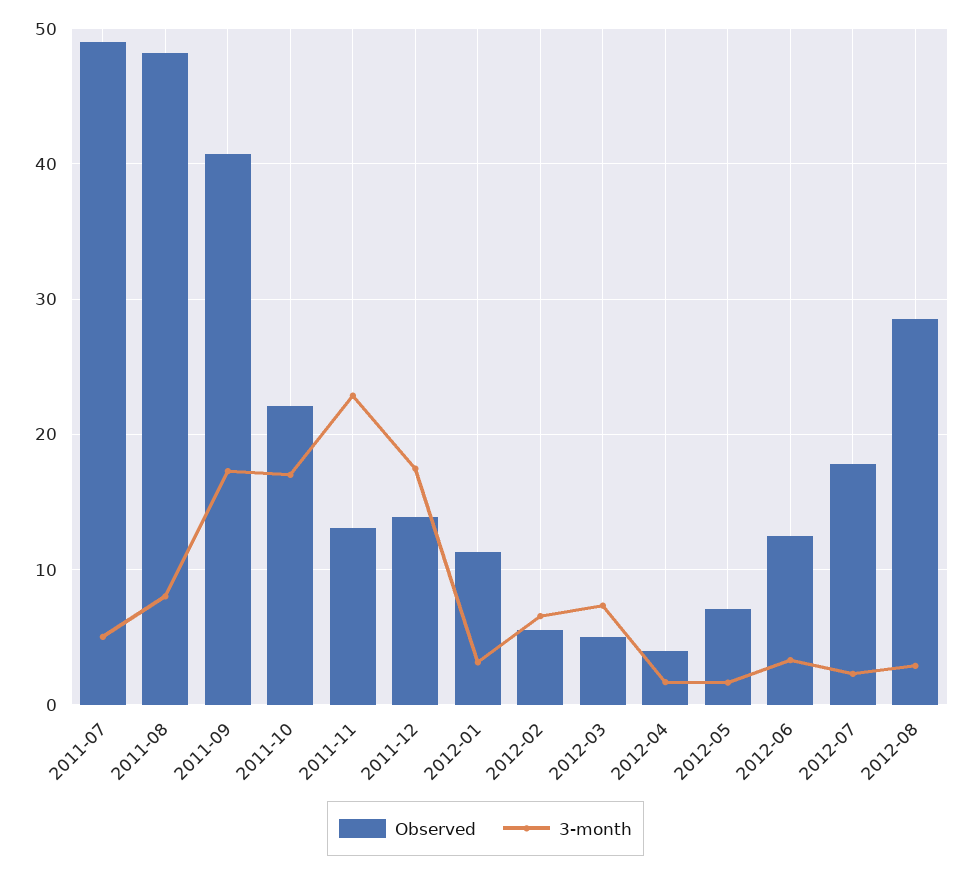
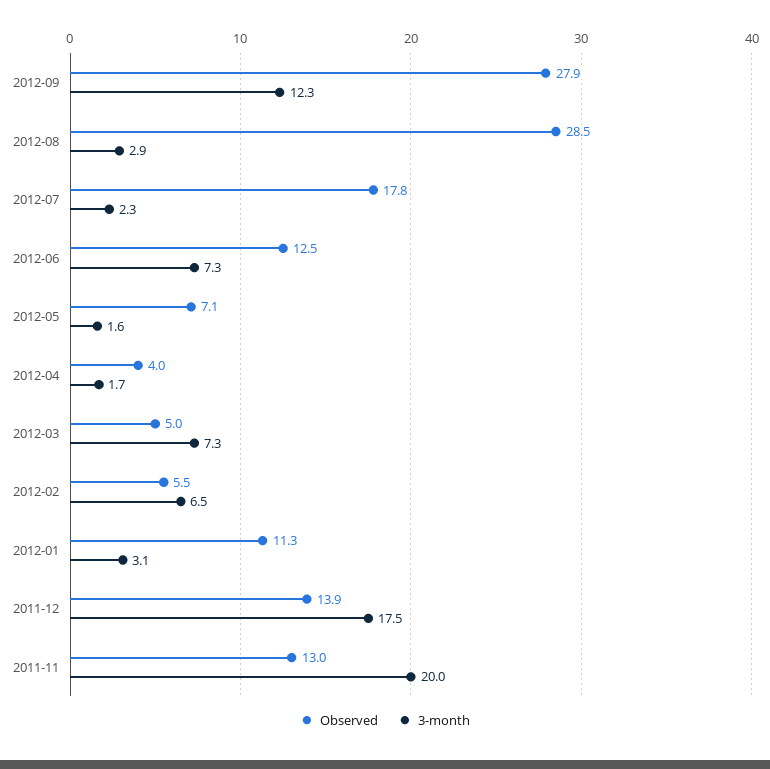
Observed, 2011-07: 49 -> none
3-month, 2011-07: 5 -> none
Observed, 2011-08: 48 -> none
3-month, 2011-08: 8 -> none
Observed, 2011-09: 41 -> none
3-month, 2011-09: 17 -> none
Observed, 2011-10: 22 -> none
3-month, 2011-10: 17 -> none
3-month, 2011-11: 23 -> 20
3-month, 2012-06: 3 -> 7.3
Observed, 2012-09: none -> 27.9
3-month, 2012-09: none -> 12.3

